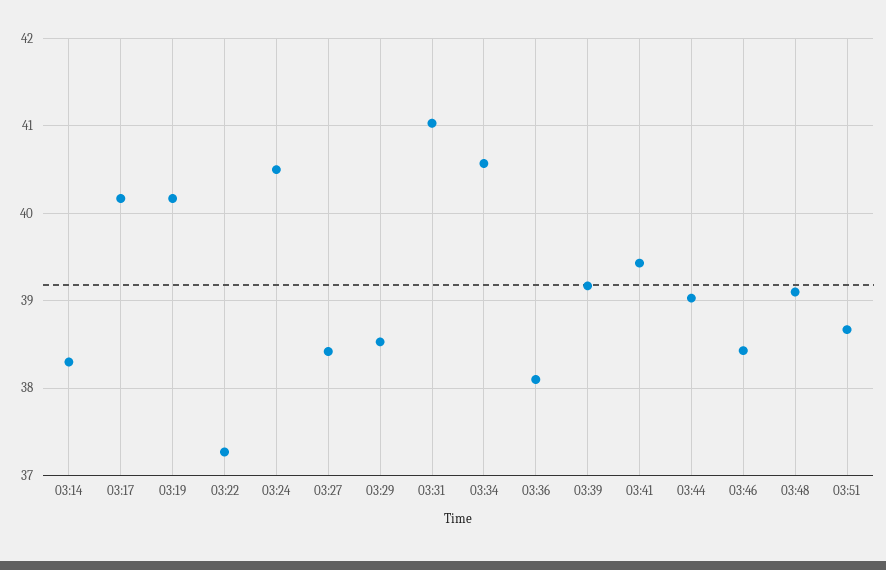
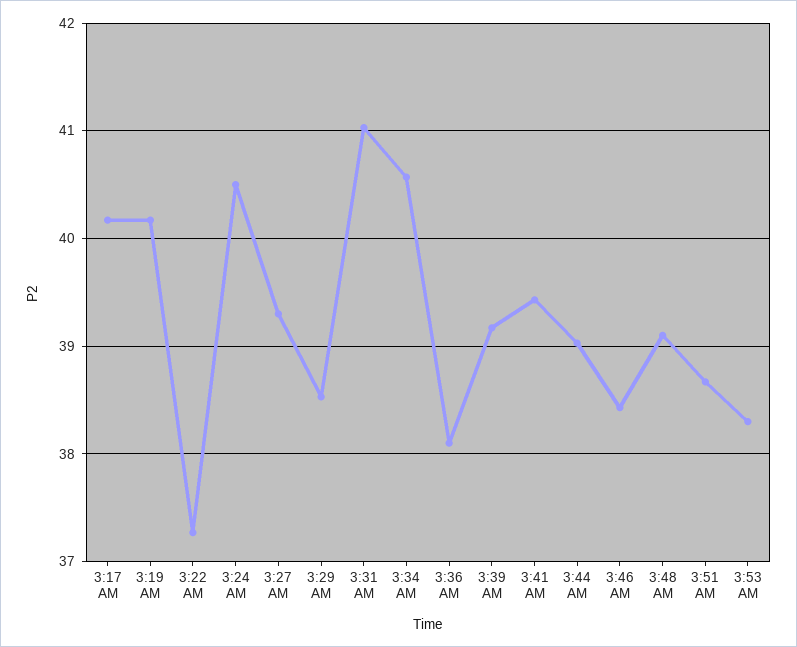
03:14: 38.3 -> none
03:27: 38.4 -> 39.3
3:53 AM: none -> 38.3

